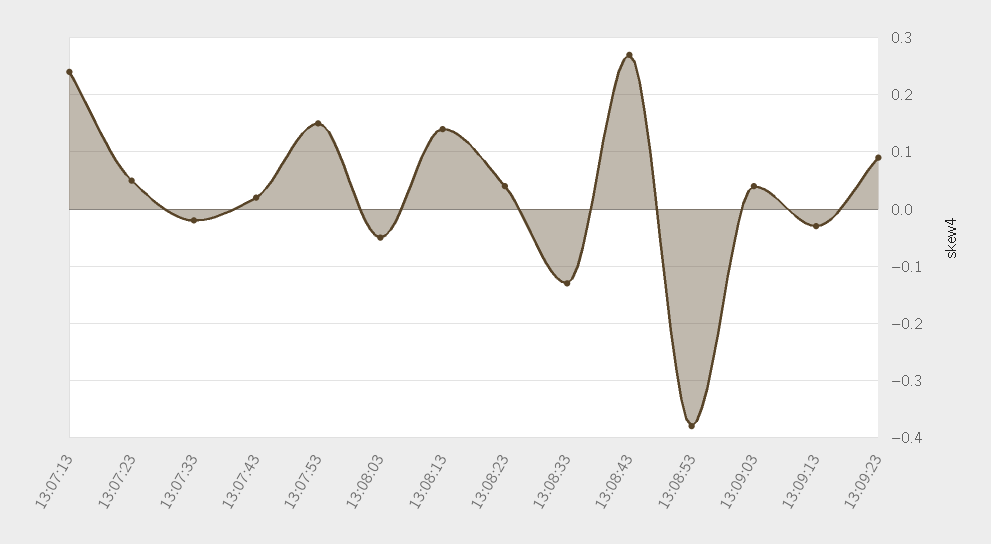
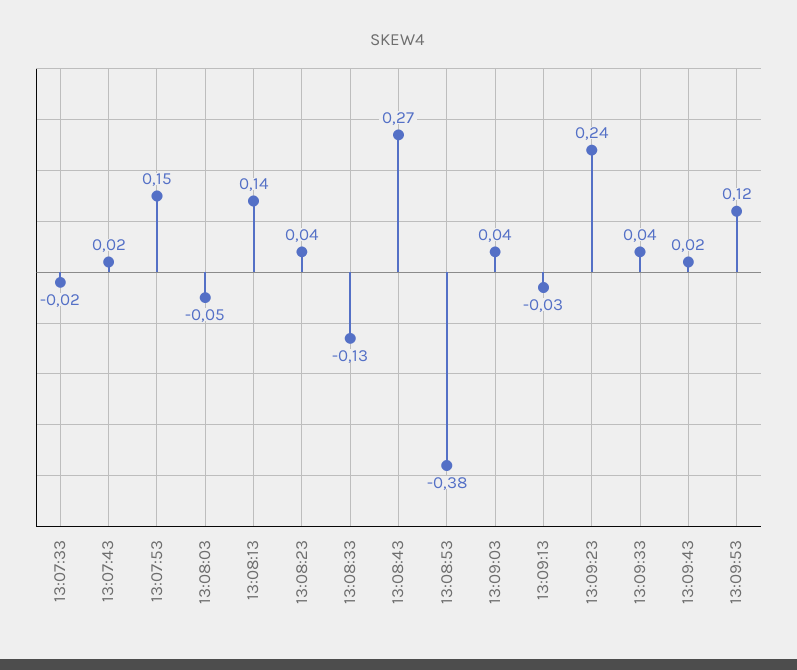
13:07:13: 0.25 -> none
13:07:23: 0.05 -> none
13:09:23: 0.1 -> 0.24
13:09:33: none -> 0.04
13:09:43: none -> 0.02
13:09:53: none -> 0.12

